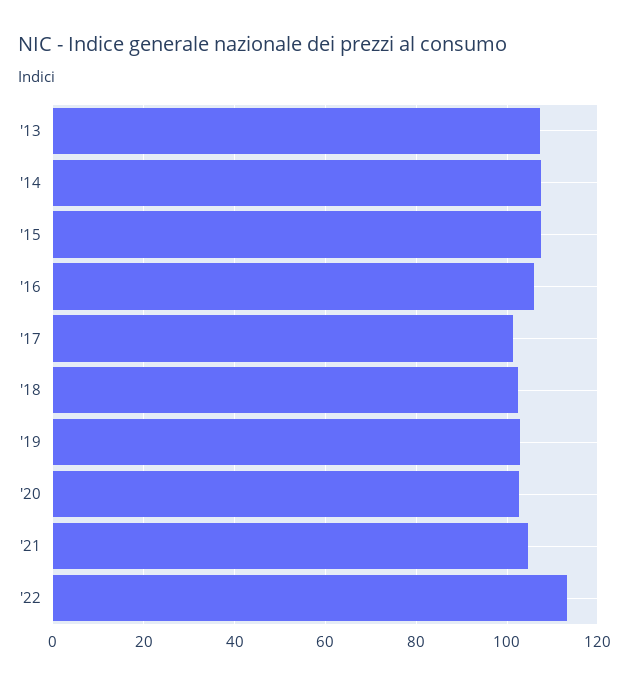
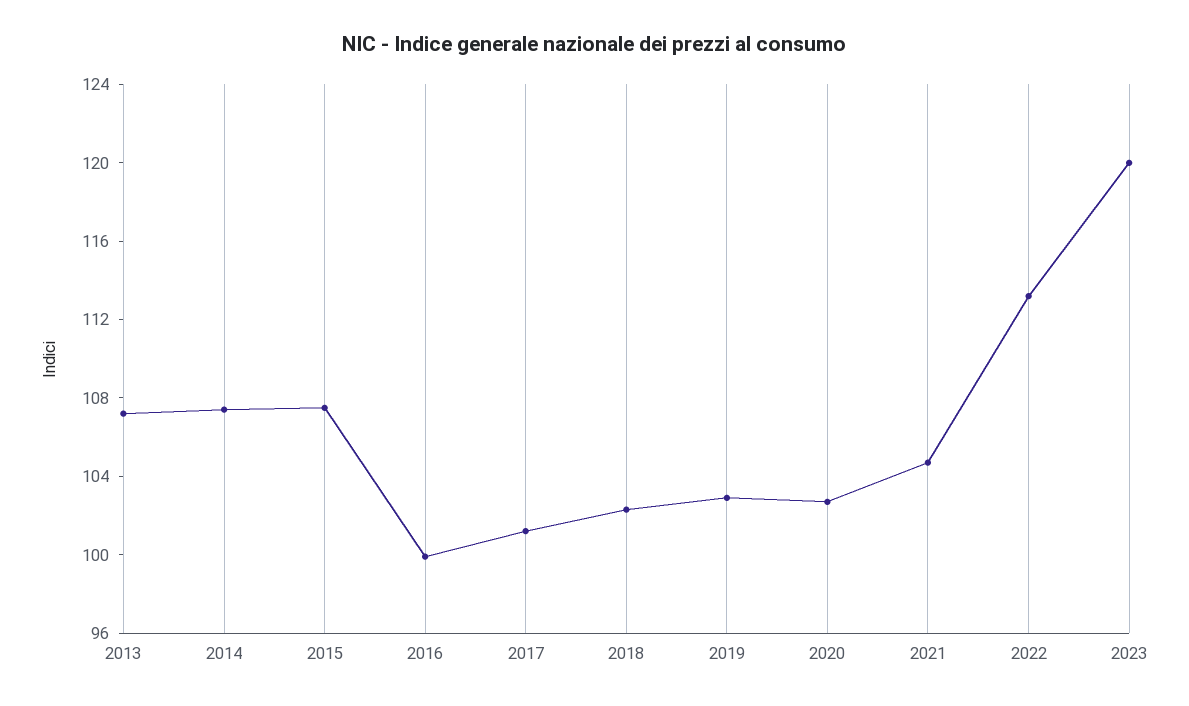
'16: 106 -> 100
2023: none -> 120

